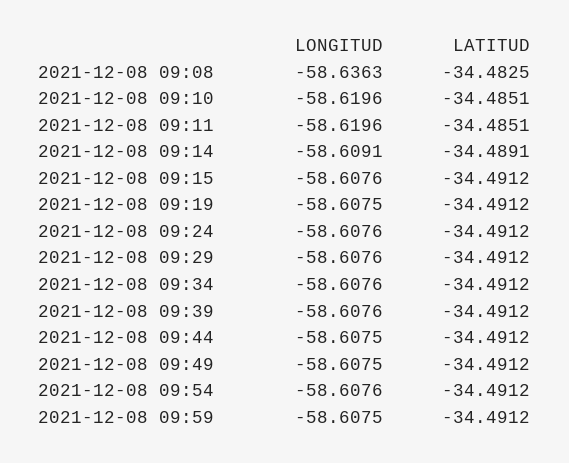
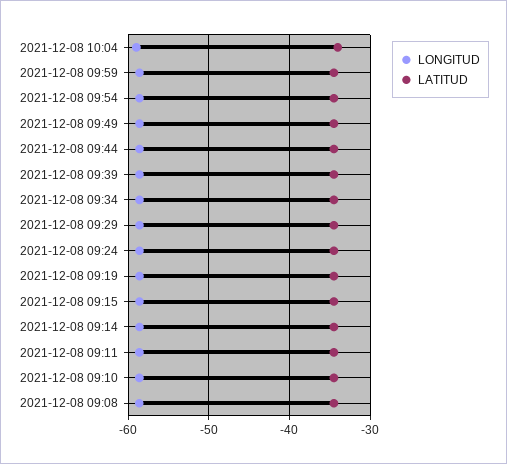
LONGITUD, 2021-12-08 10:04: none -> -59
LATITUD, 2021-12-08 10:04: none -> -34

